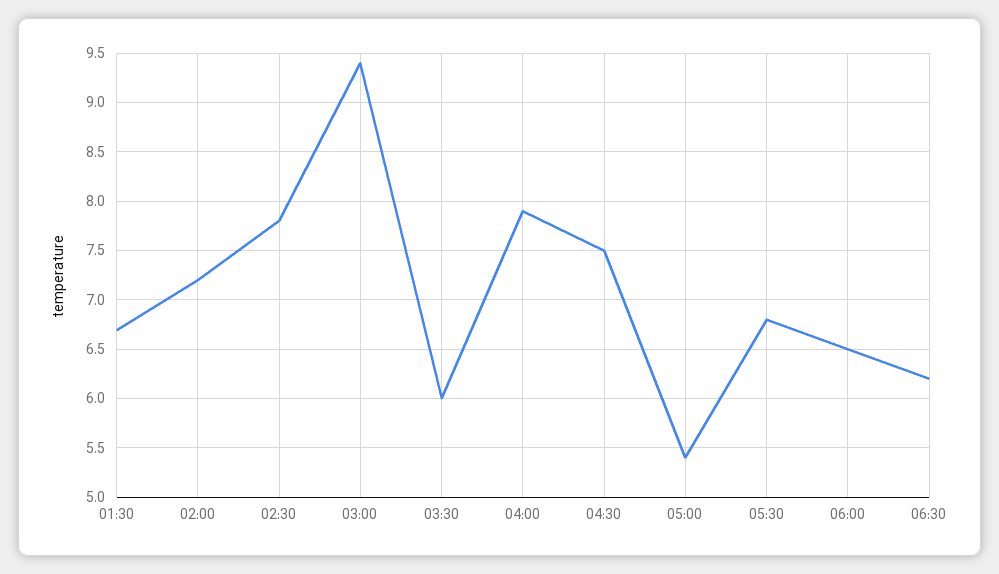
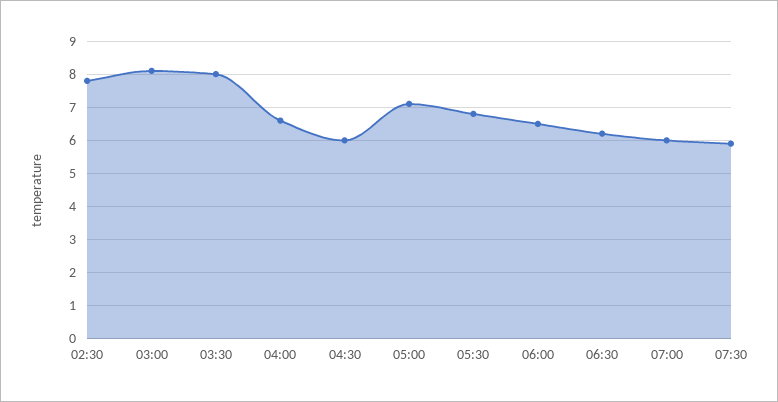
01:30: 6.7 -> none
02:00: 7.2 -> none
03:00: 9.4 -> 8
03:30: 6 -> 8
04:00: 7.9 -> 6.5
04:30: 7.5 -> 6
05:00: 5.4 -> 7
07:00: none -> 6
07:30: none -> 6

